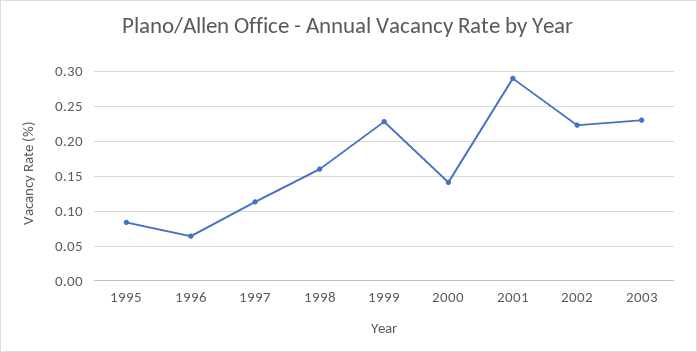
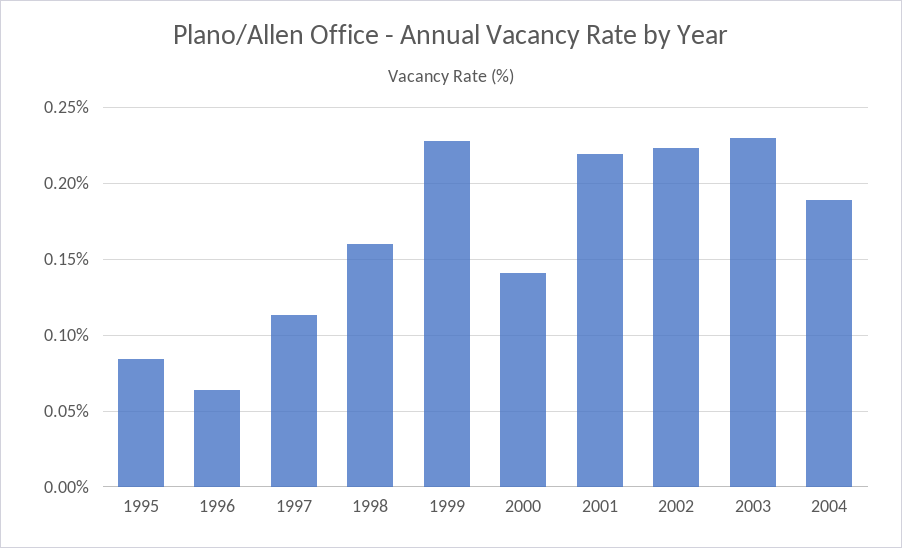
2001: 0.29 -> 0.22
2004: none -> 0.19

